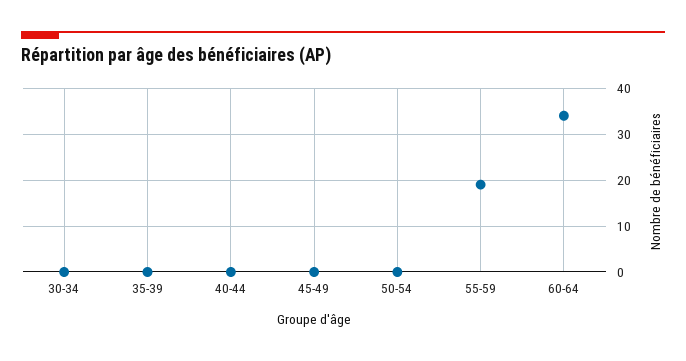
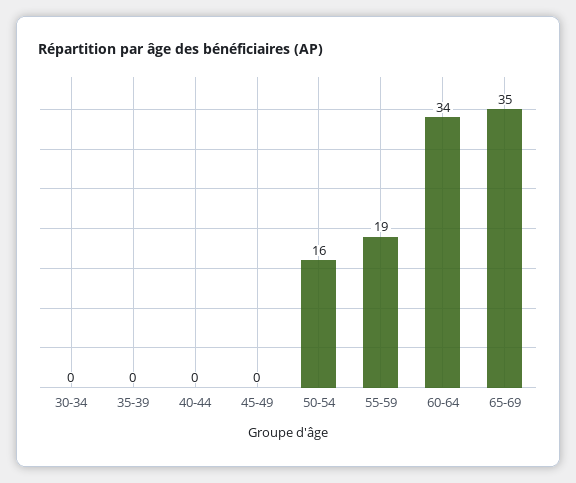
50-54: 0 -> 16
65-69: none -> 35

